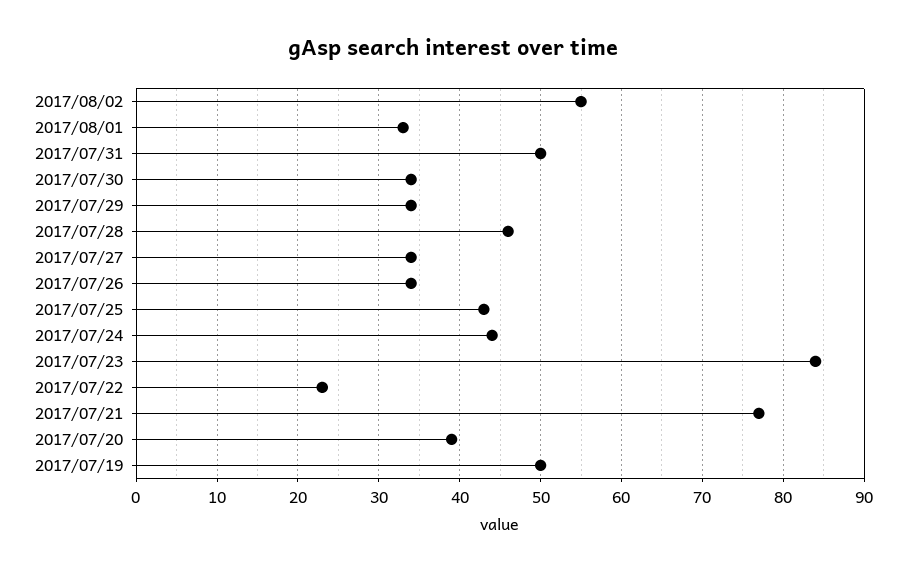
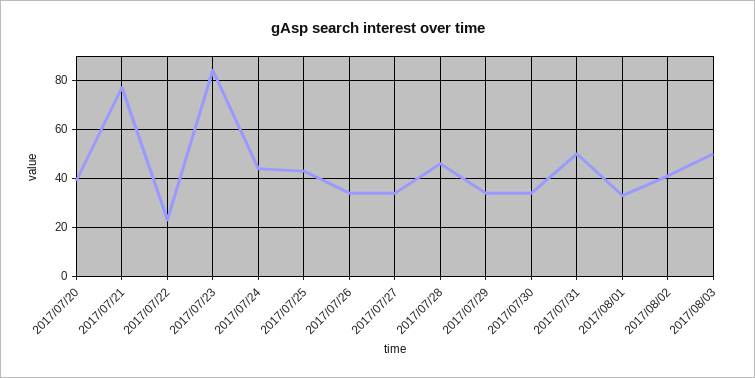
2017/08/02: 55 -> 40
2017/07/19: 50 -> none
2017/08/03: none -> 50

